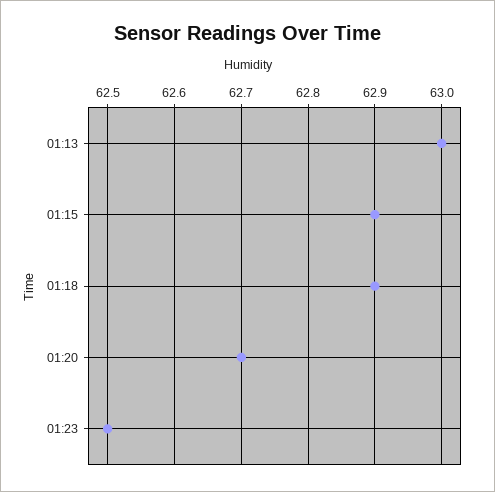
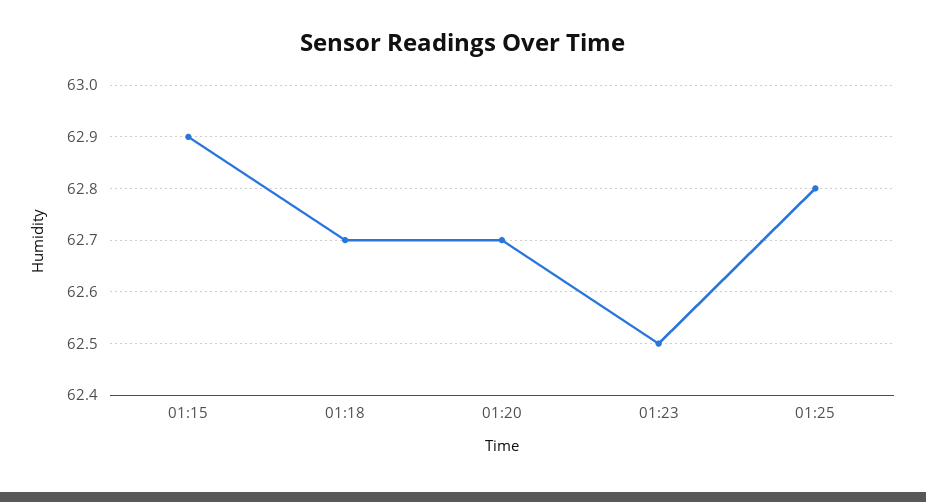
01:13: 63 -> none
01:18: 62.9 -> 62.7
01:25: none -> 62.8

